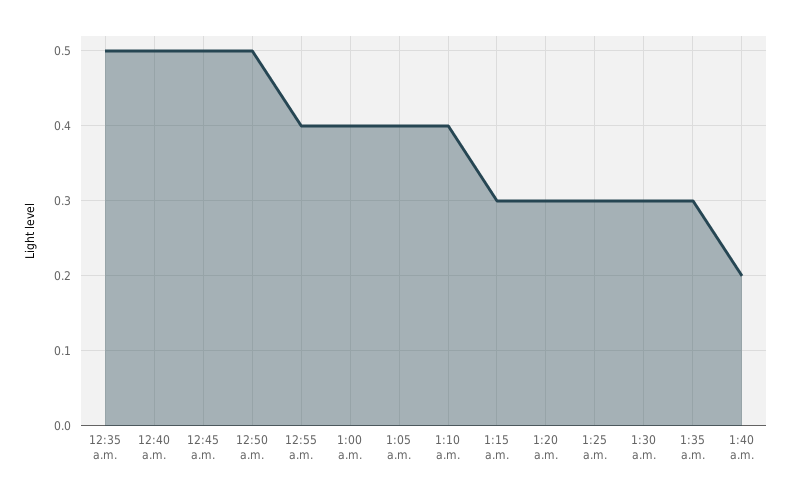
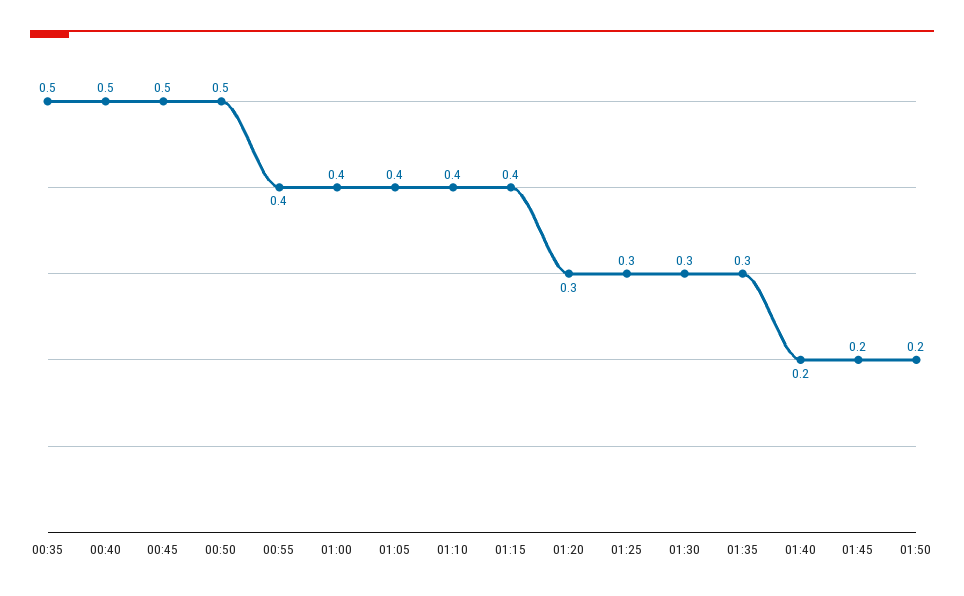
1:15 a.m.: 0.3 -> 0.4
01:45: none -> 0.2
01:50: none -> 0.2

